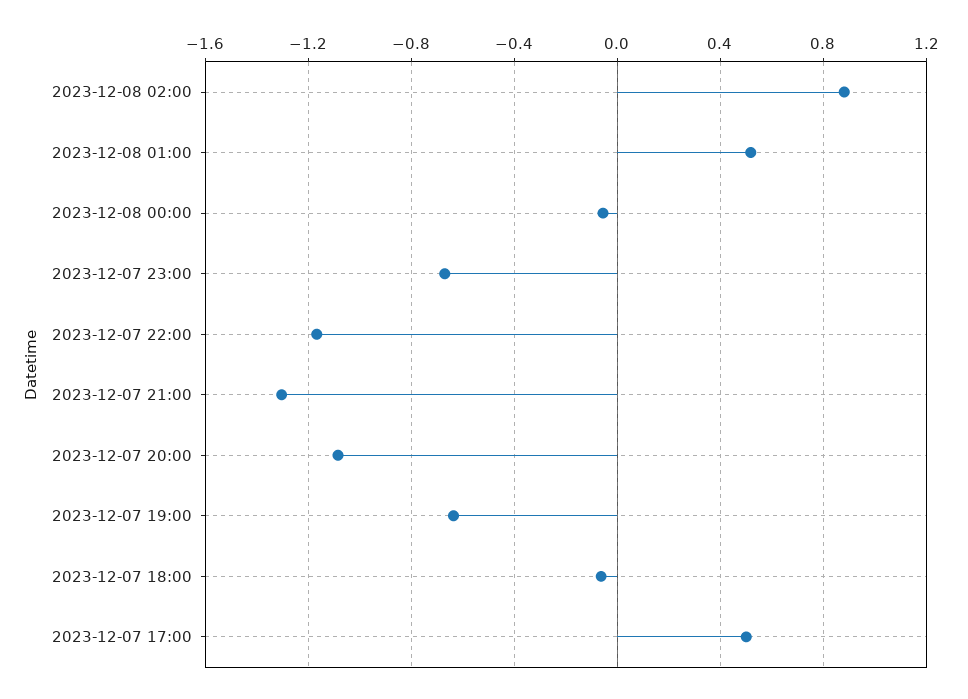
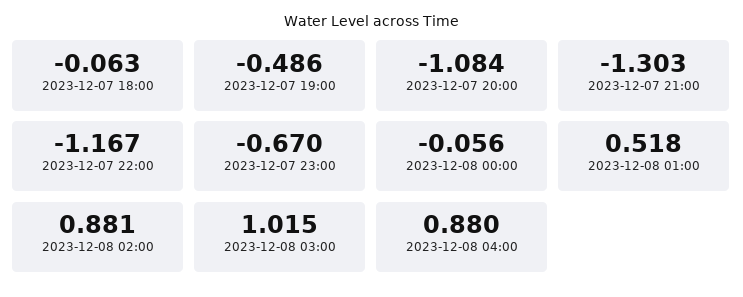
2023-12-07 19:00: -0.65 -> -0.486
2023-12-07 17:00: 0.5 -> none
2023-12-08 03:00: none -> 1.015
2023-12-08 04:00: none -> 0.88

